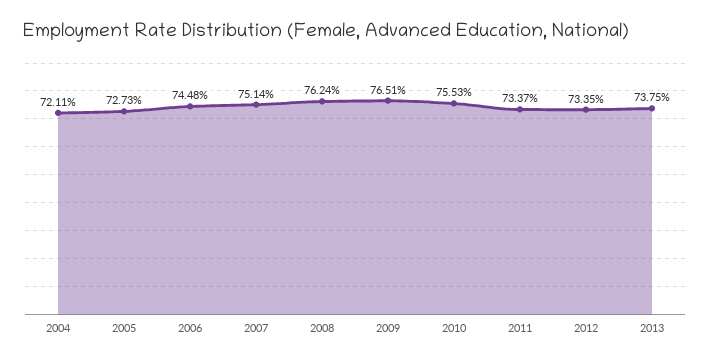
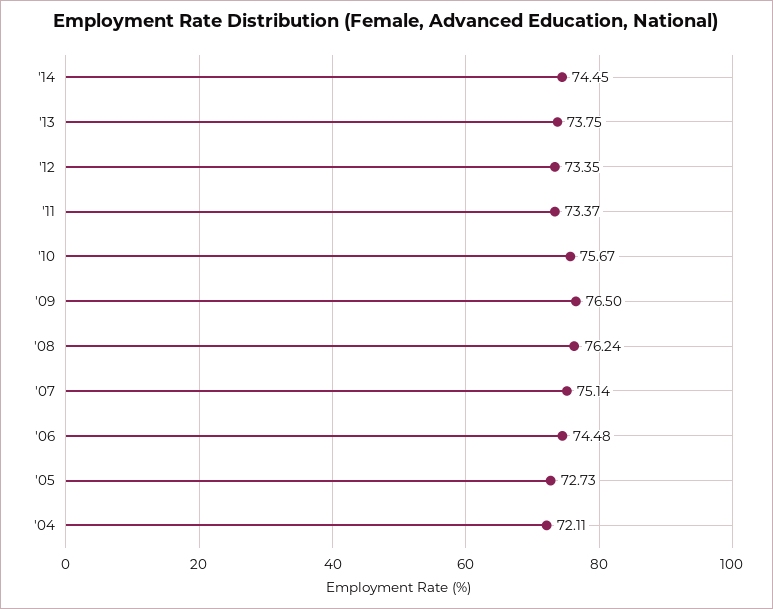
2009: 76.51 -> 76.5
2010: 75.53 -> 75.67
'14: none -> 74.45

